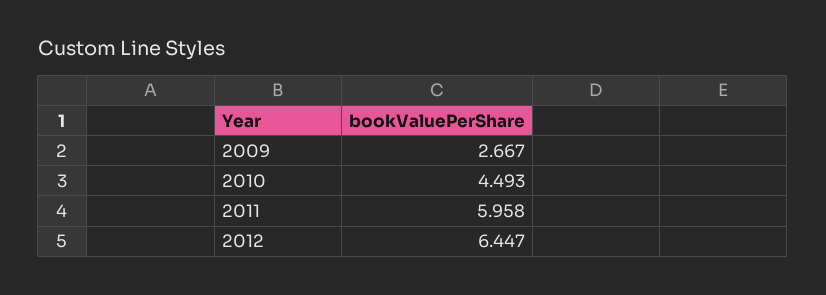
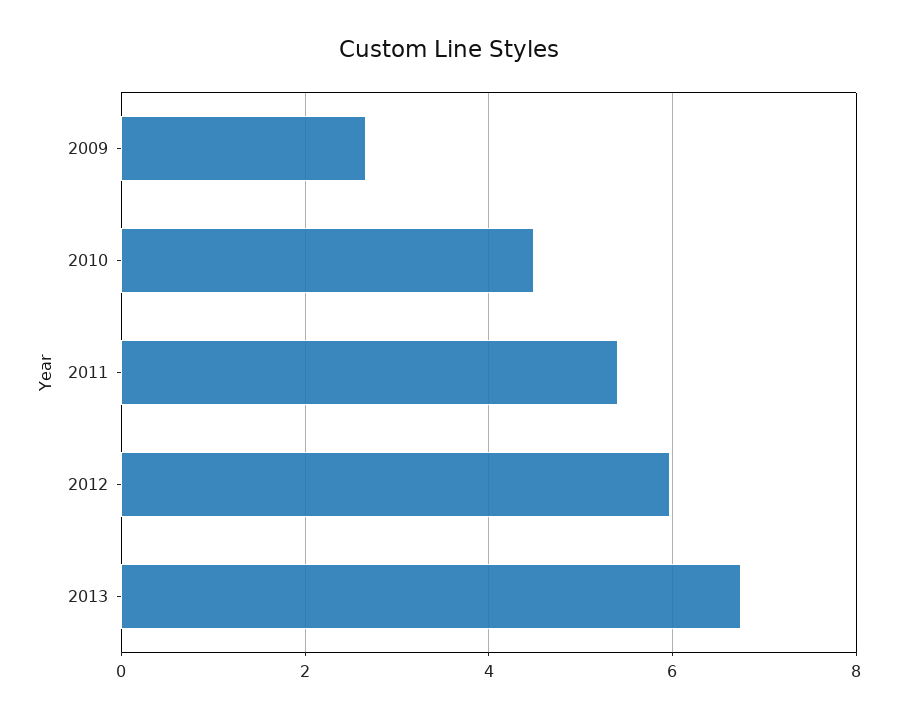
2011: 5.958 -> 5.4
2012: 6.447 -> 6
2013: none -> 6.8

